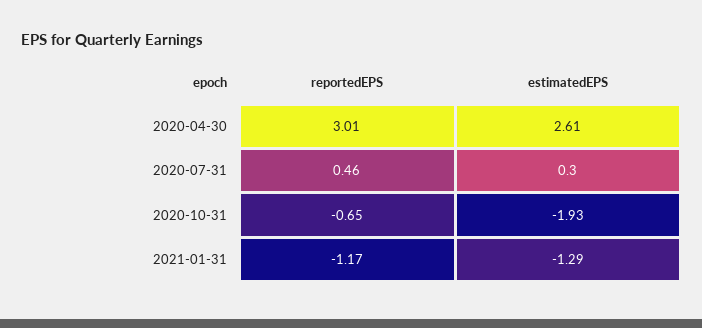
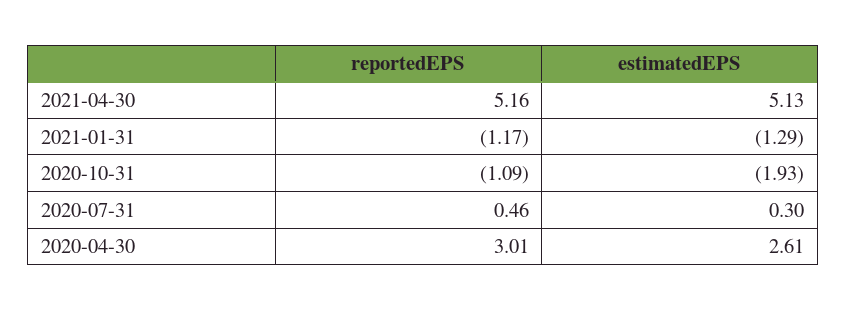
reportedEPS, 2020-10-31: -0.65 -> -1.09
reportedEPS, 2021-04-30: none -> 5.16
estimatedEPS, 2021-04-30: none -> 5.13

